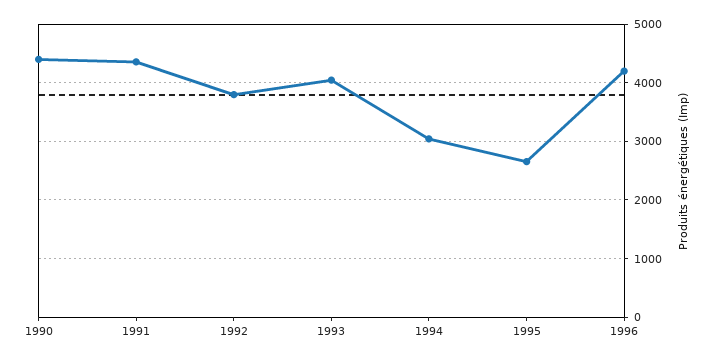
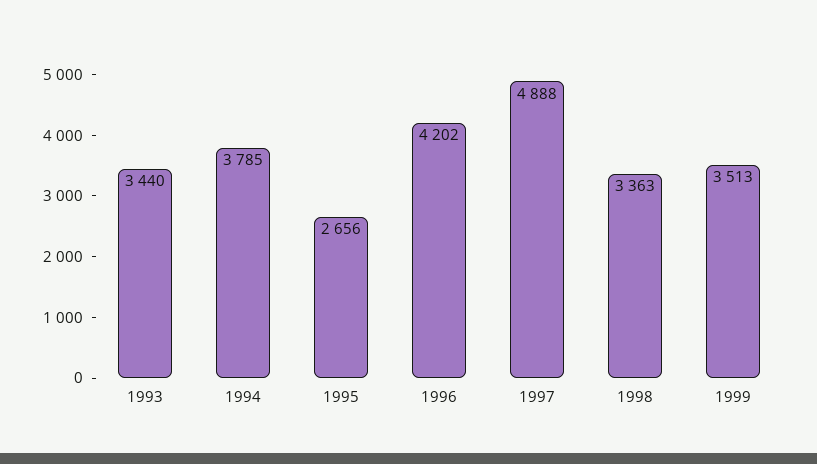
1990: 4400 -> none
1991: 4400 -> none
1992: 3800 -> none
1993: 4000 -> 3440
1994: 3000 -> 3785
1997: none -> 4888
1998: none -> 3363
1999: none -> 3513

